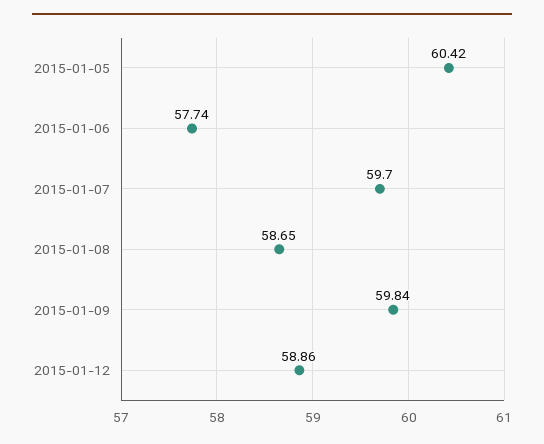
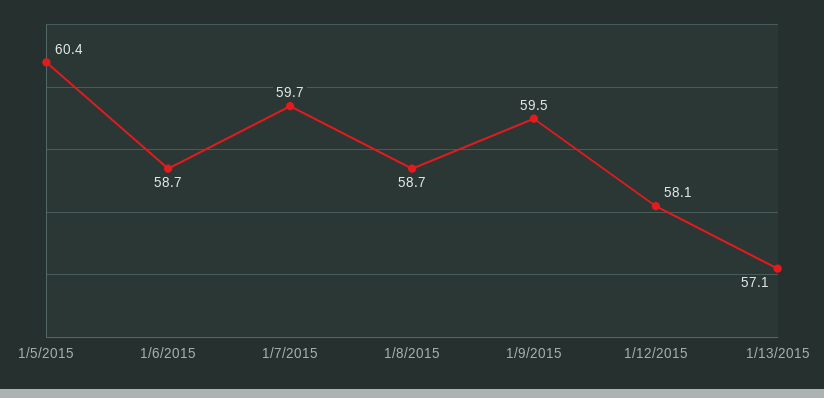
2015-01-06: 57.74 -> 58.7
2015-01-09: 59.84 -> 59.5
2015-01-12: 58.86 -> 58.1
1/13/2015: none -> 57.1

